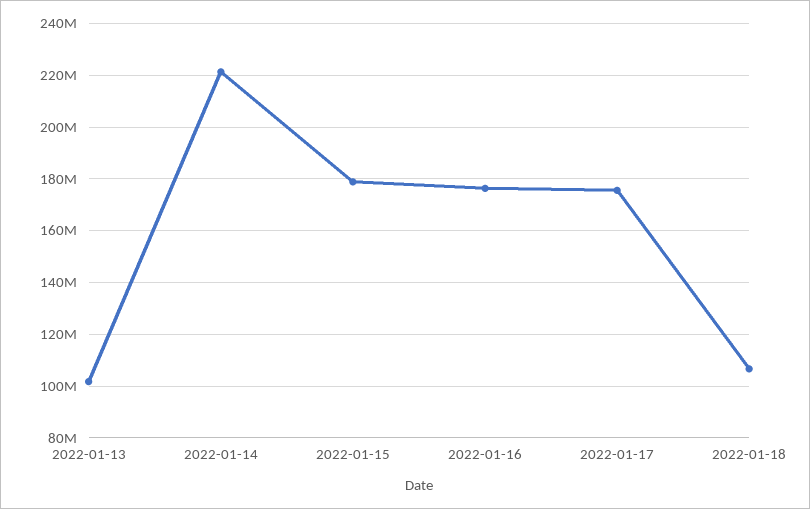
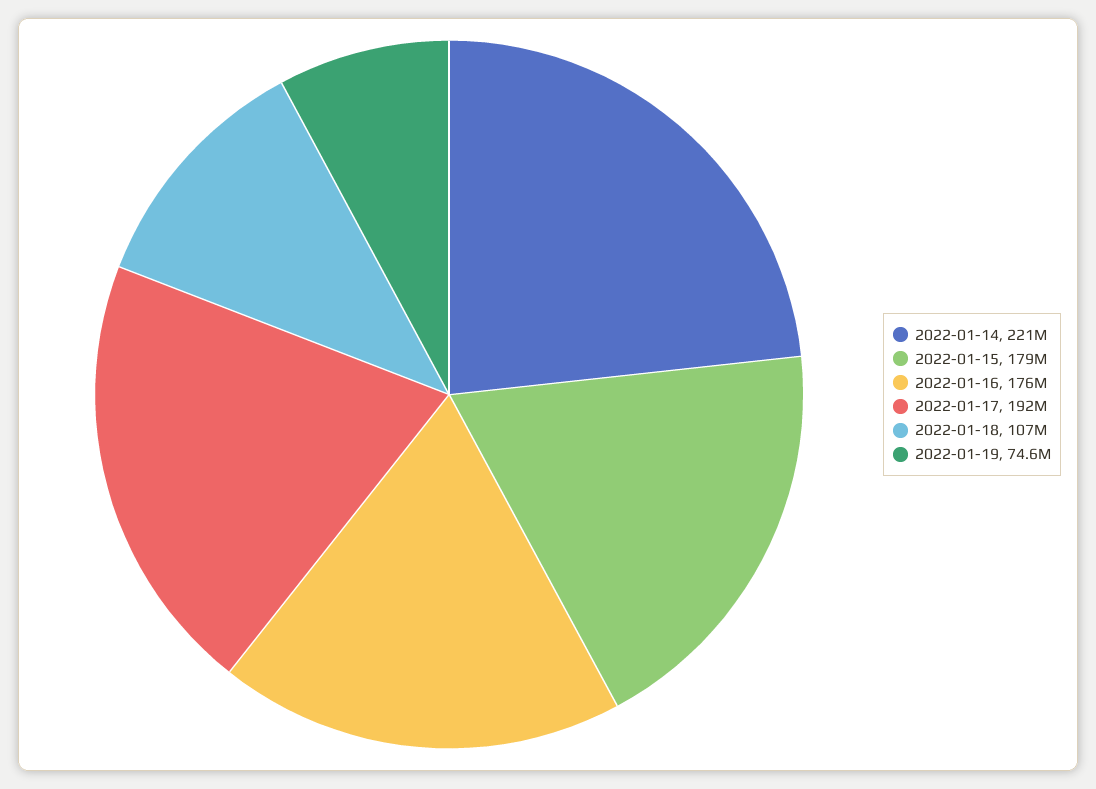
2022-01-13: 102500000 -> none
2022-01-17: 175000000 -> 192000000
2022-01-19: none -> 74600000

